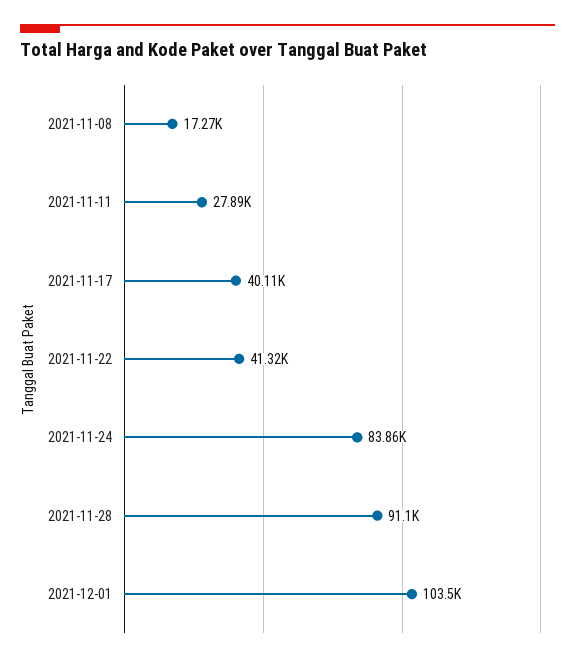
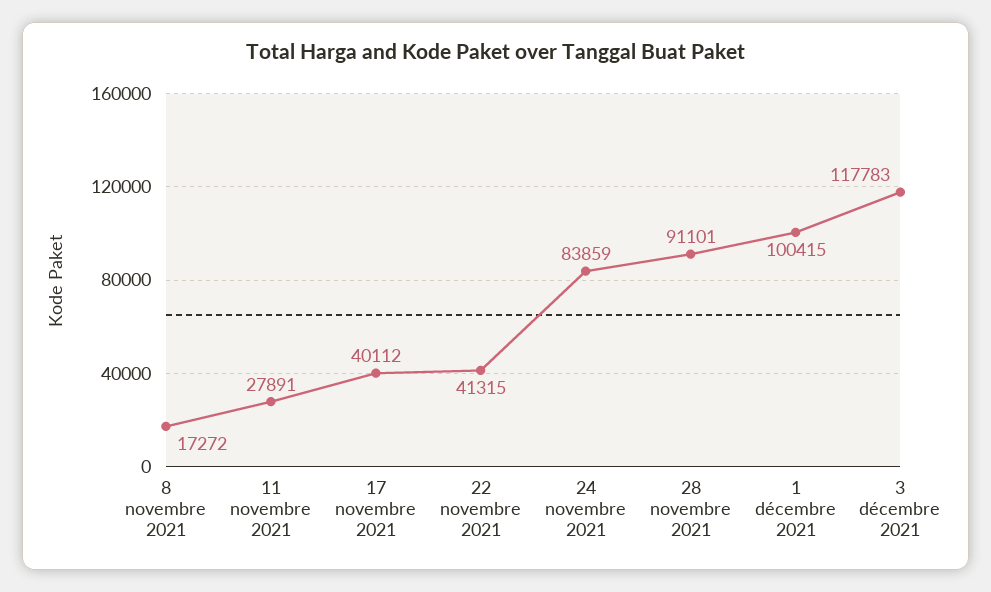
2021-12-01: 103500 -> 100415
3 décembre 2021: none -> 117783

